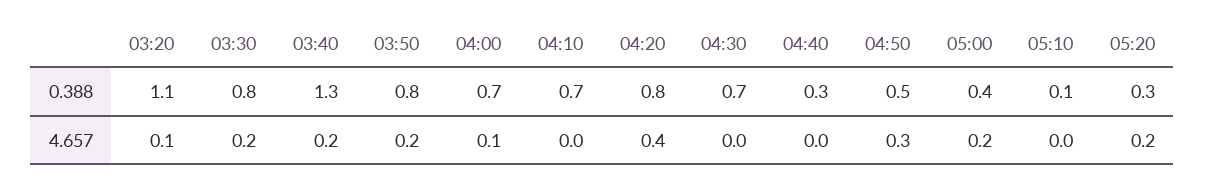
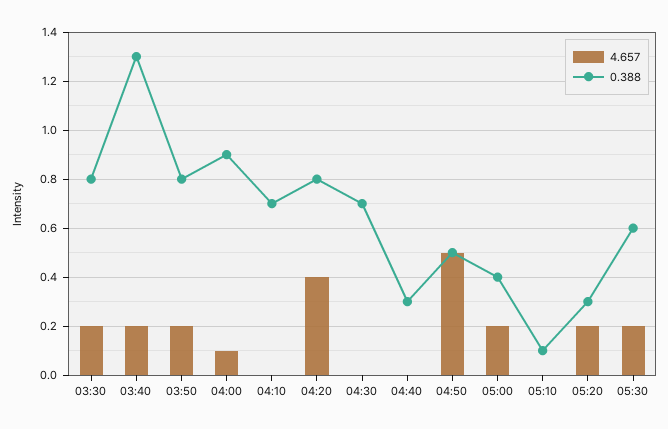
0.388, 03:20: 1.1 -> none
0.388, 04:00: 0.7 -> 0.9
4.657, 03:20: 0.1 -> none
4.657, 04:50: 0.3 -> 0.5
4.657, 05:30: none -> 0.2
0.388, 05:30: none -> 0.6

